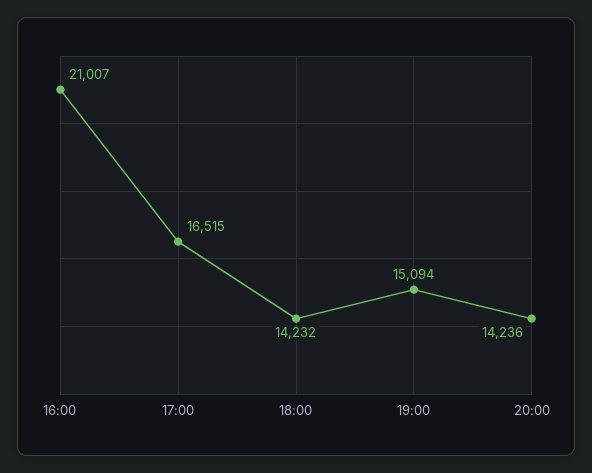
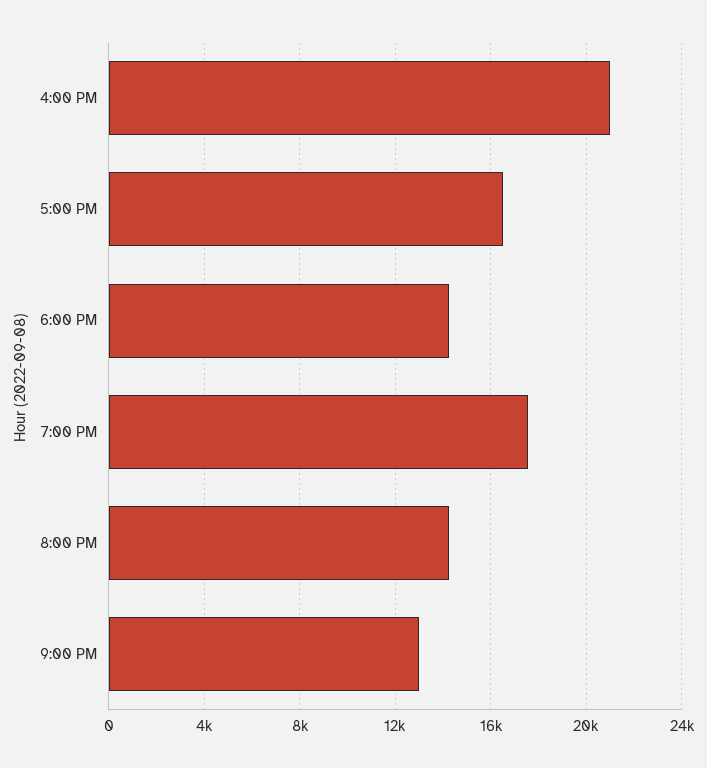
19:00: 15094 -> 17500
9:00 PM: none -> 13000

